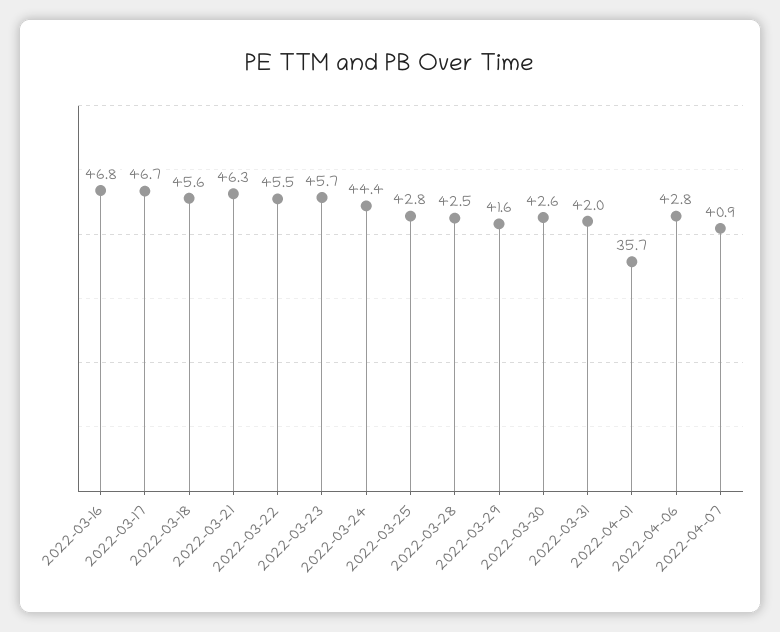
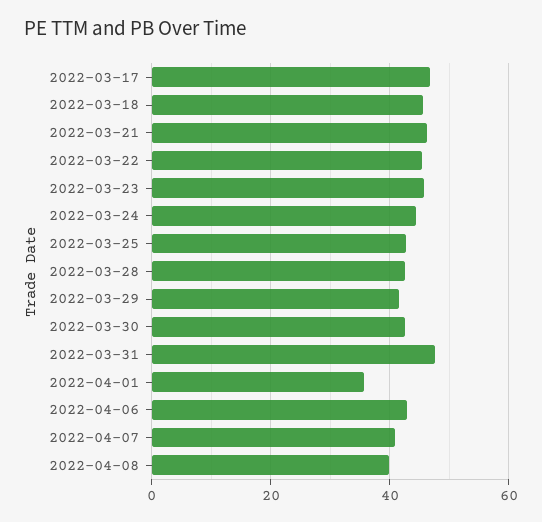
2022-03-16: 46.8 -> none
2022-03-31: 42 -> 48
2022-04-08: none -> 40

